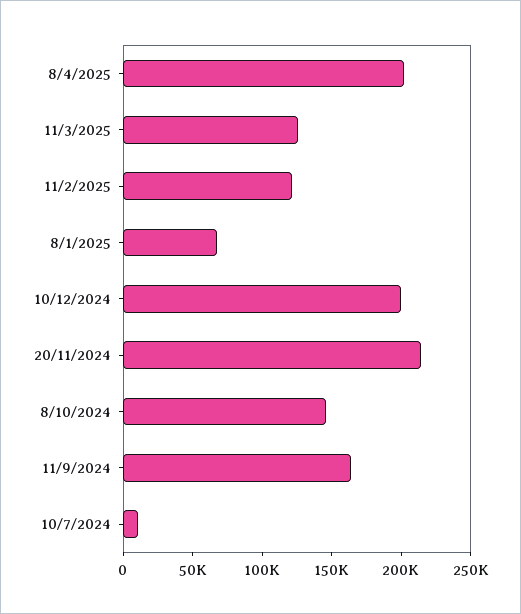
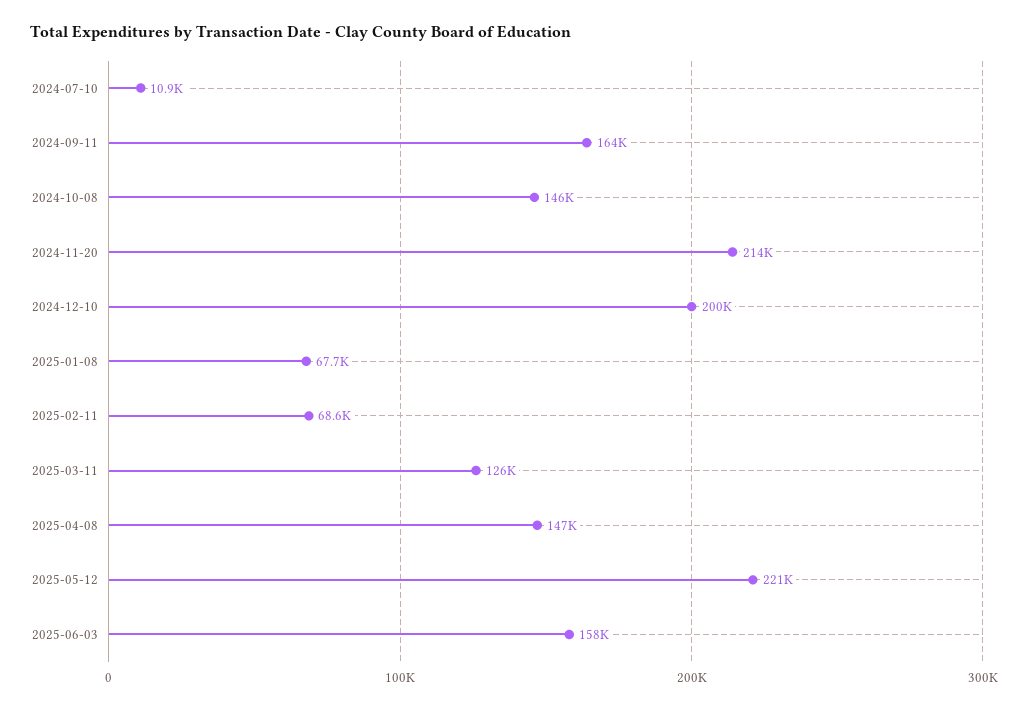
8/4/2025: 200000 -> 147000
11/2/2025: 120000 -> 68600
2025-05-12: none -> 221000
2025-06-03: none -> 158000

